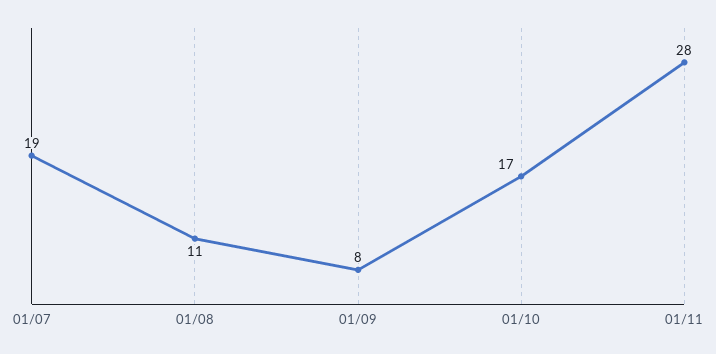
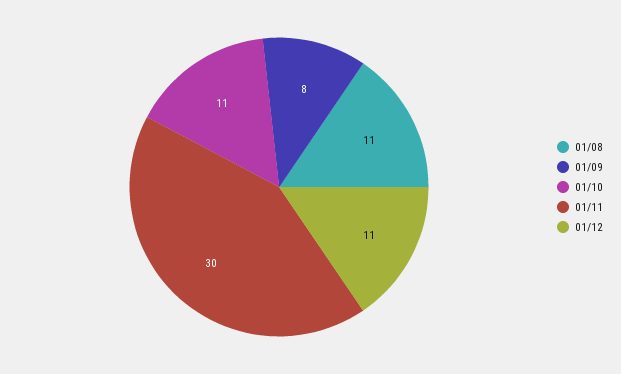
01/07: 19 -> none
01/10: 17 -> 11
01/11: 28 -> 30
01/12: none -> 11

